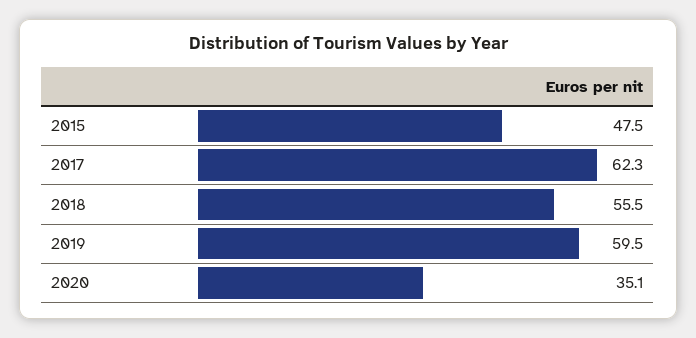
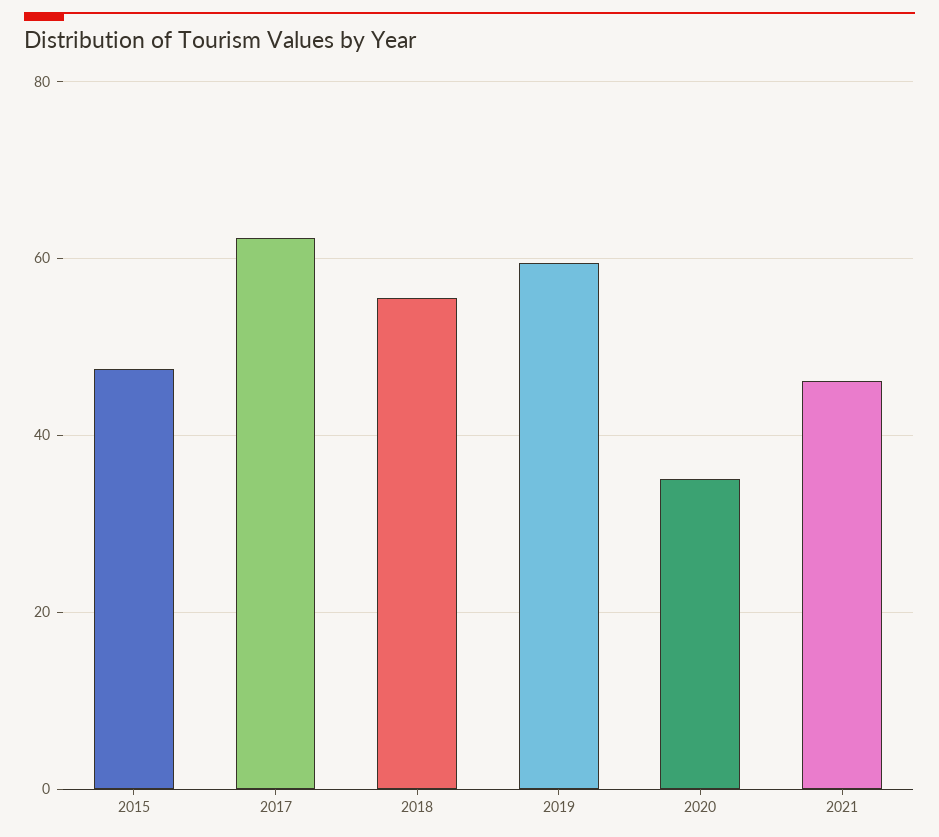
2021: none -> 46

